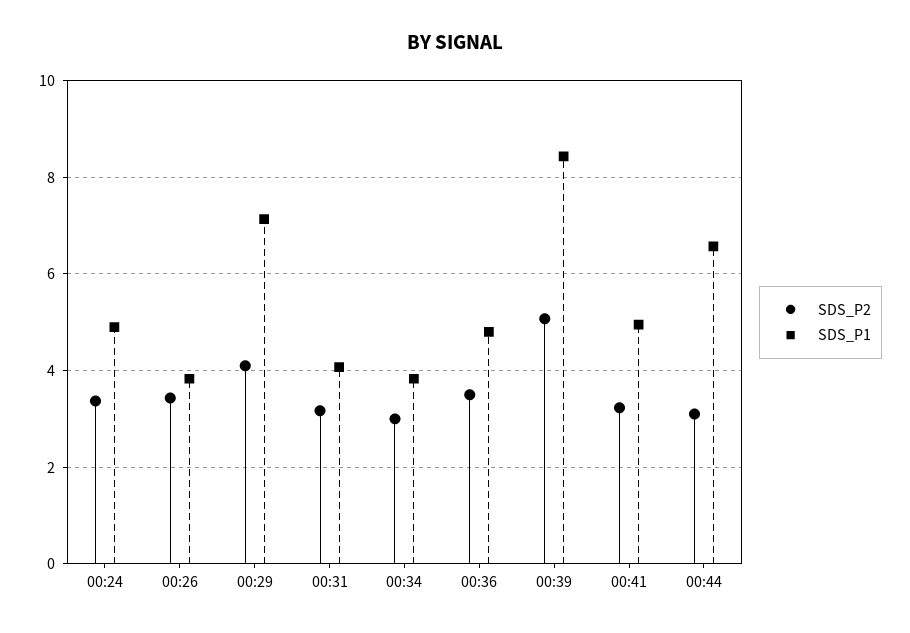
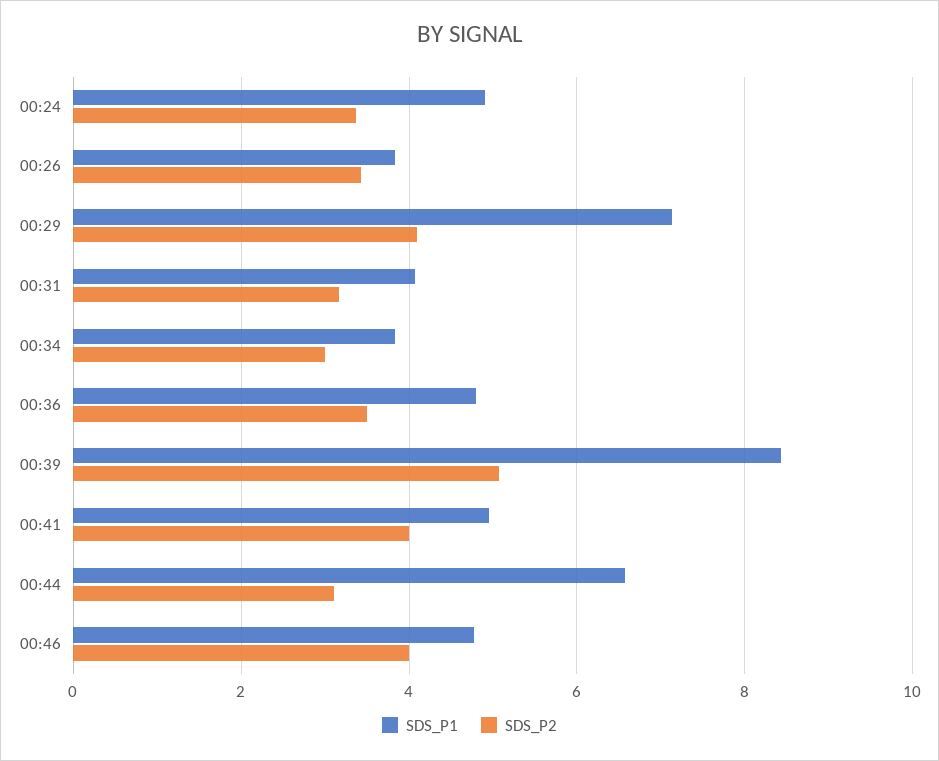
SDS_P2, 00:41: 3.2 -> 4
SDS_P1, 00:46: none -> 4.8
SDS_P2, 00:46: none -> 4

